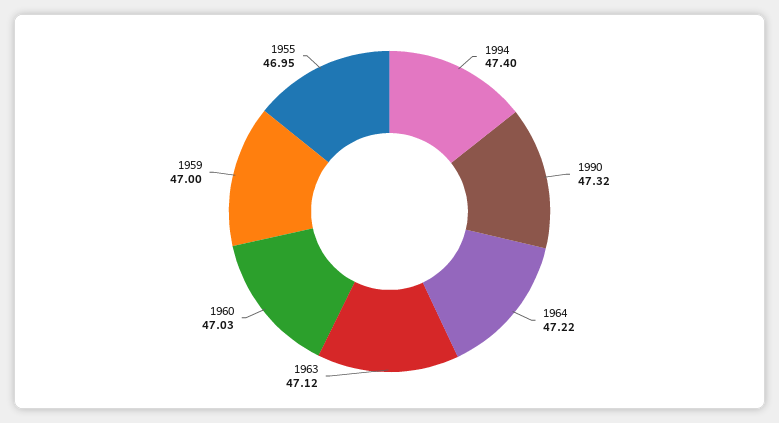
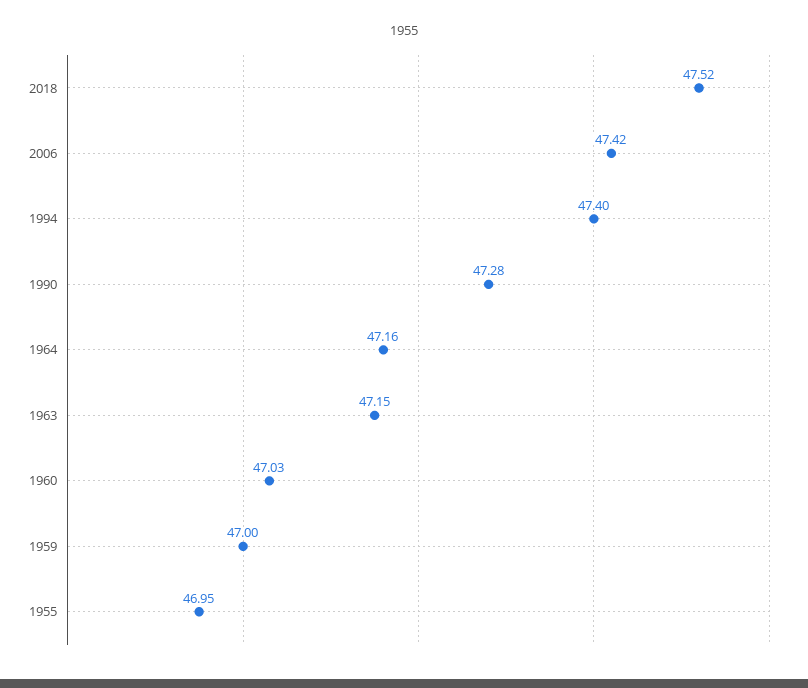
1990: 47.32 -> 47.28
1964: 47.22 -> 47.16
1963: 47.12 -> 47.15
2018: none -> 47.52
2006: none -> 47.42

